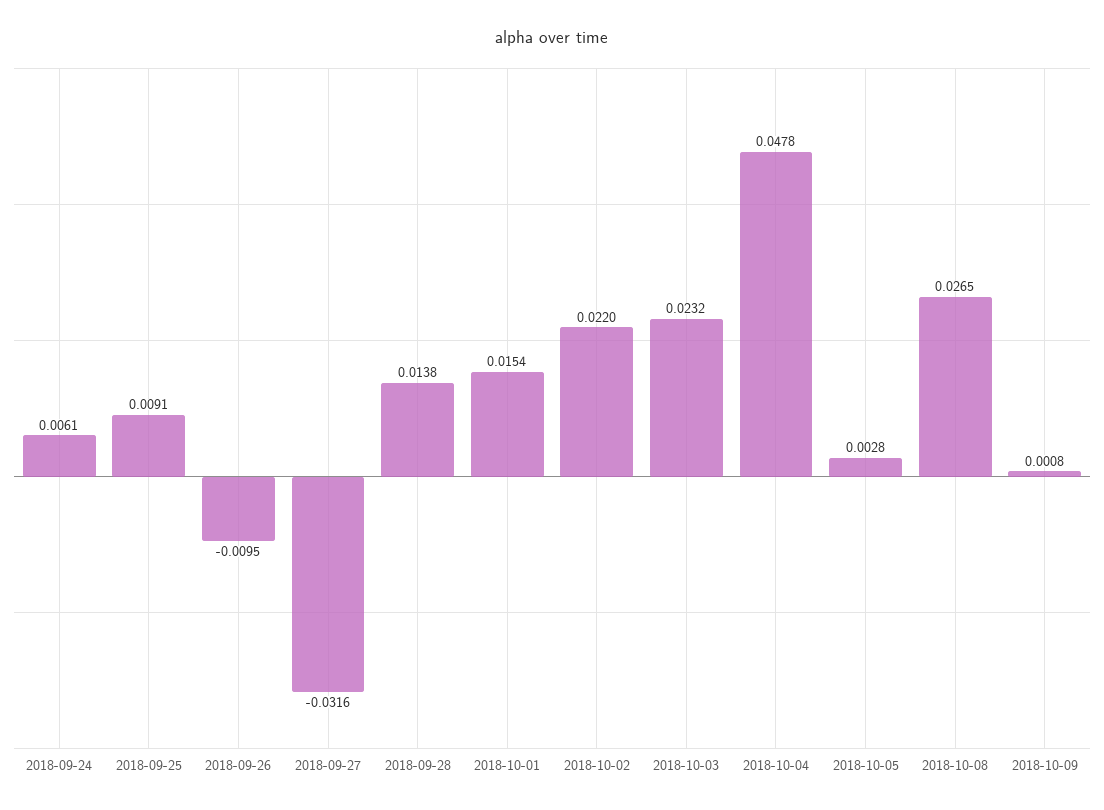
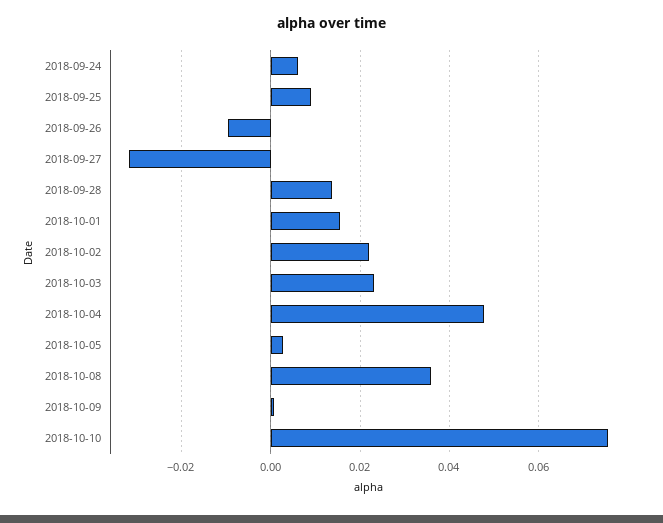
2018-10-08: 0.0265 -> 0.036
2018-10-10: none -> 0.076

